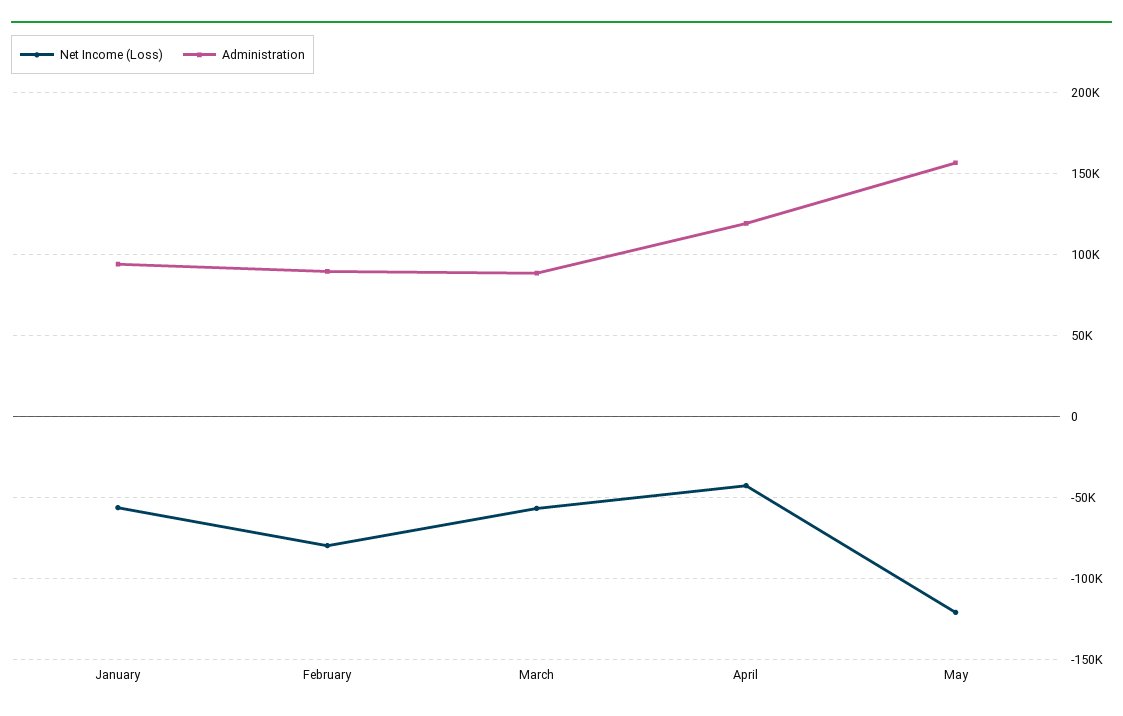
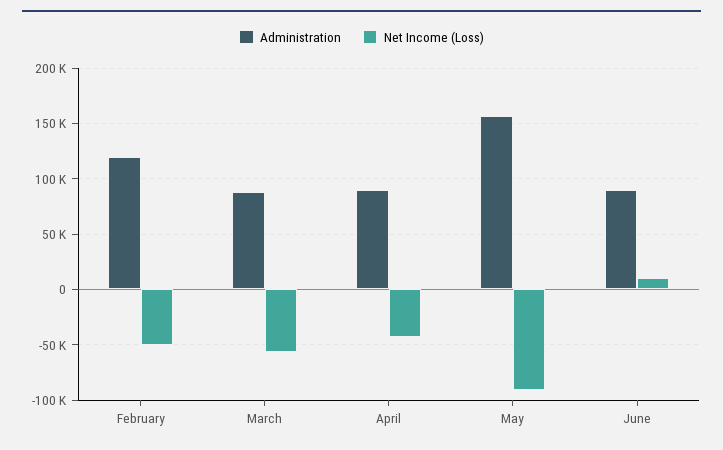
Net Income (Loss), January: -55000 -> none
Administration, January: 95000 -> none
Net Income (Loss), February: -80000 -> -50000
Administration, February: 90000 -> 120000
Administration, April: 120000 -> 90000
Net Income (Loss), May: -120000 -> -90000
Administration, June: none -> 90000
Net Income (Loss), June: none -> 10000

